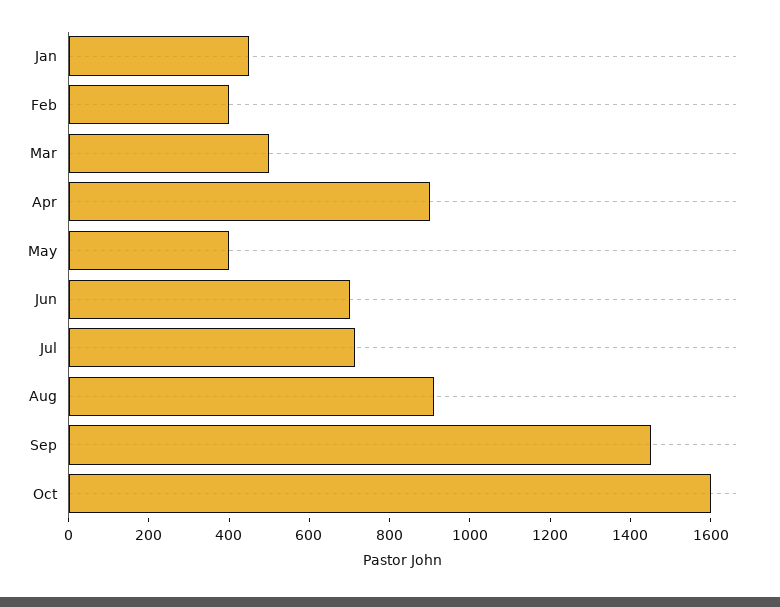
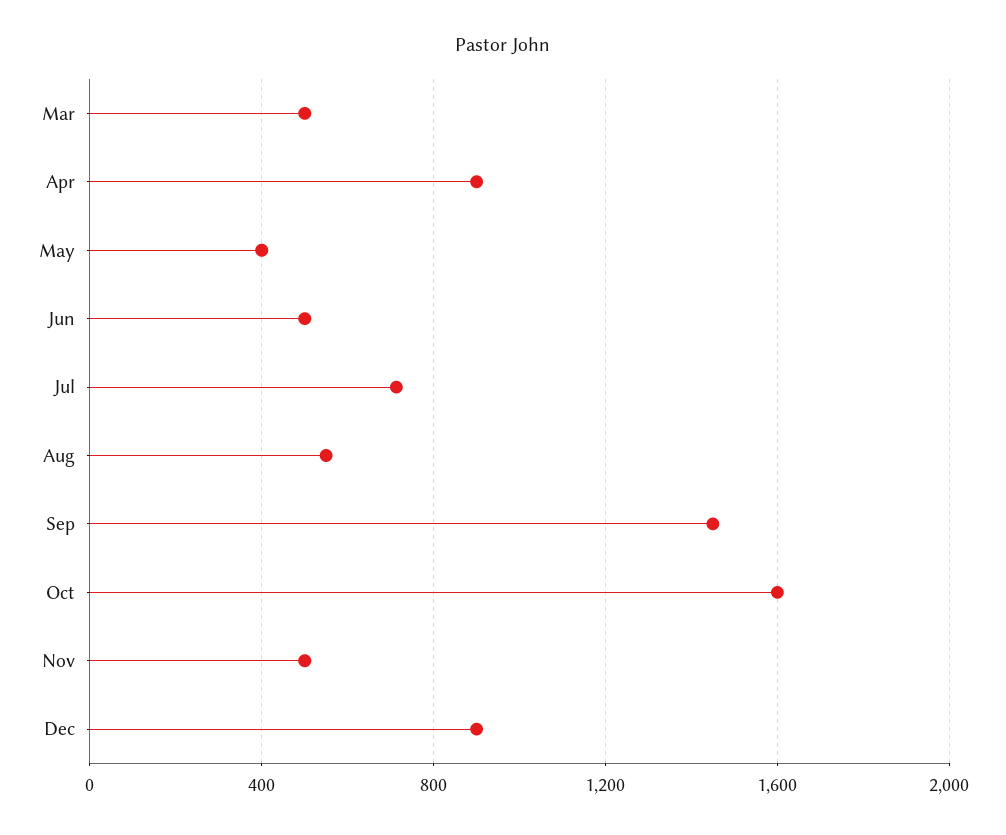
Jan: 450 -> none
Feb: 400 -> none
Jun: 700 -> 500
Aug: 900 -> 550
Nov: none -> 500
Dec: none -> 900

